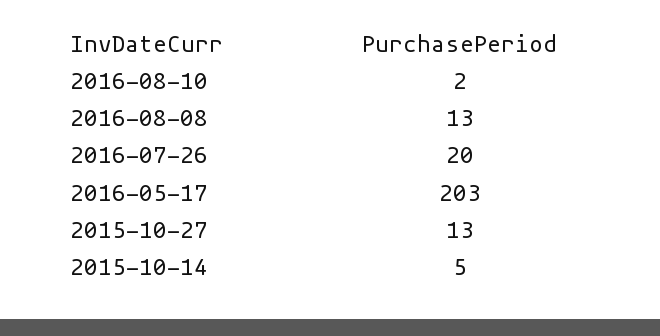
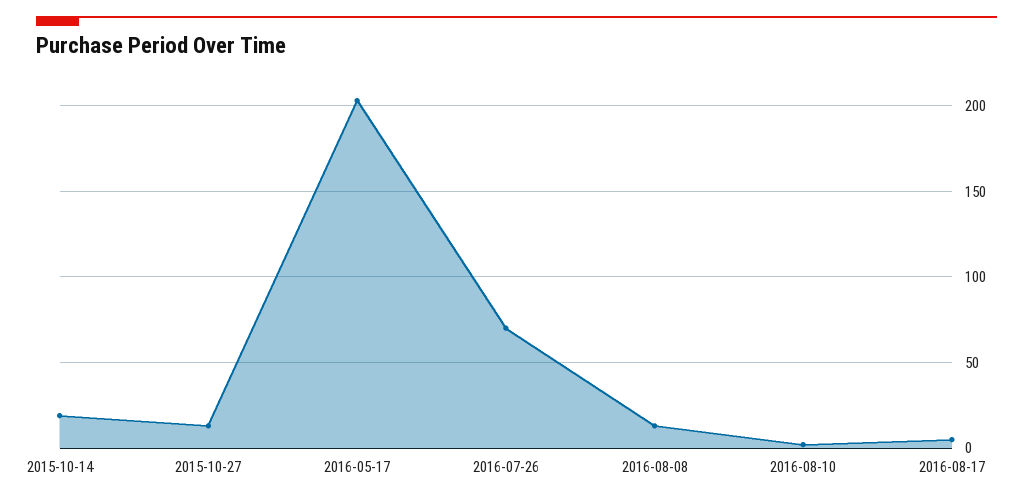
2016-07-26: 20 -> 70
2015-10-14: 5 -> 20
2016-08-17: none -> 5

